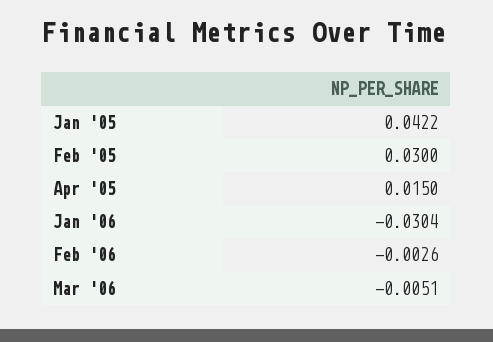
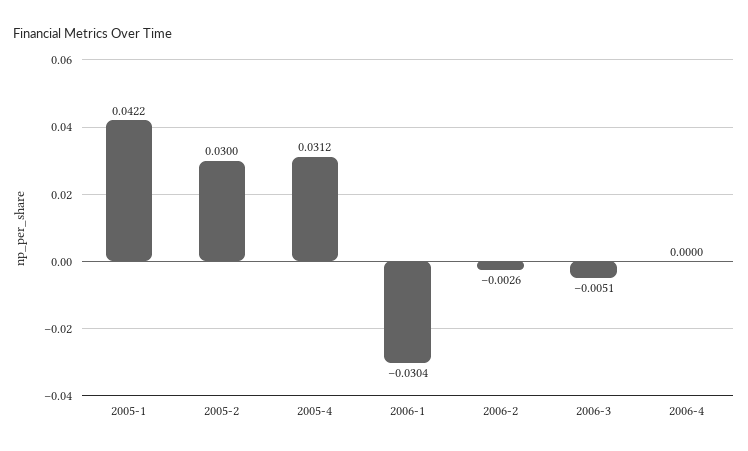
Apr '05: 0.015 -> 0.0312
2006-4: none -> 0

